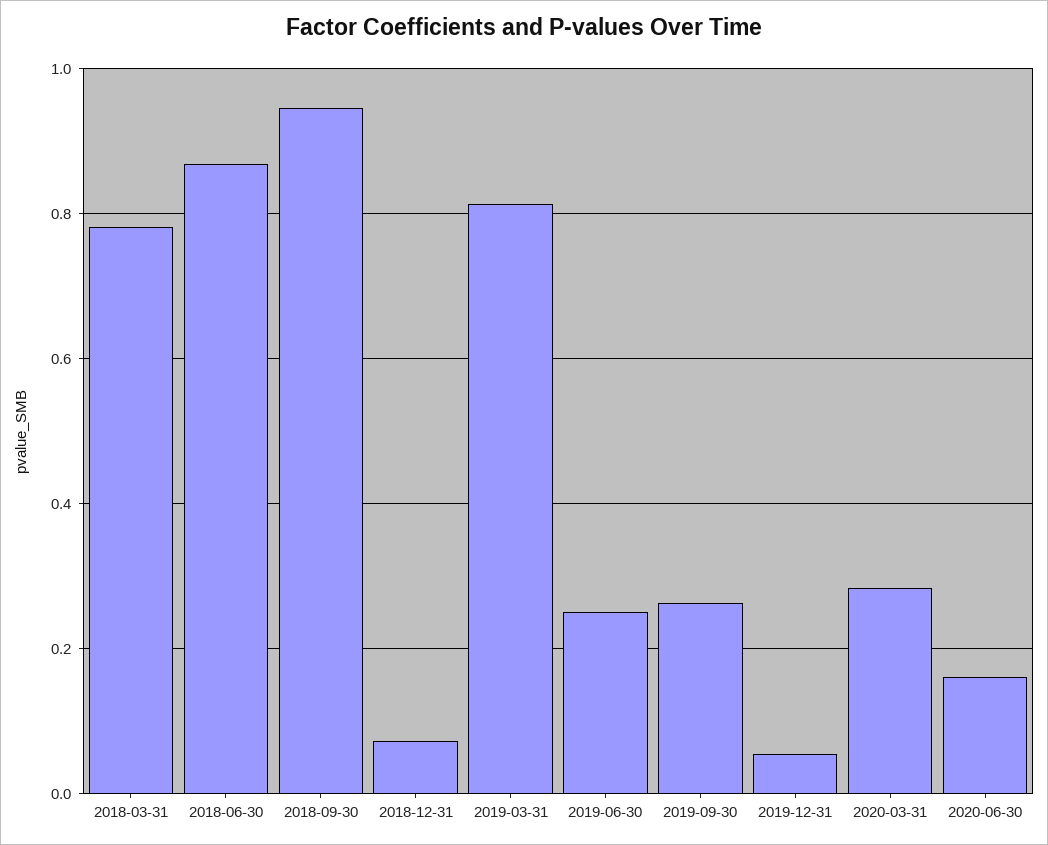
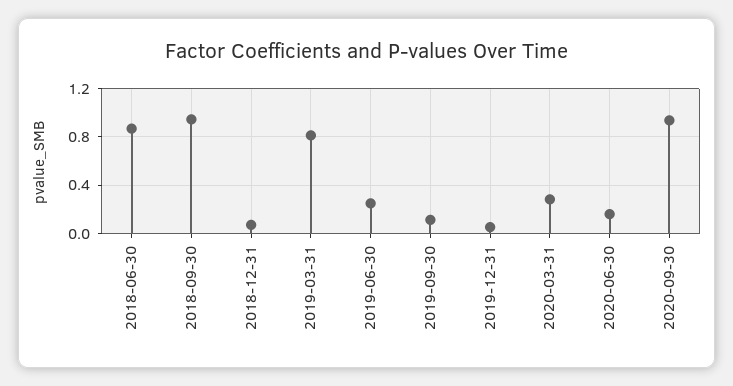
2018-03-31: 0.78 -> none
2019-09-30: 0.26 -> 0.1
2020-09-30: none -> 0.95

